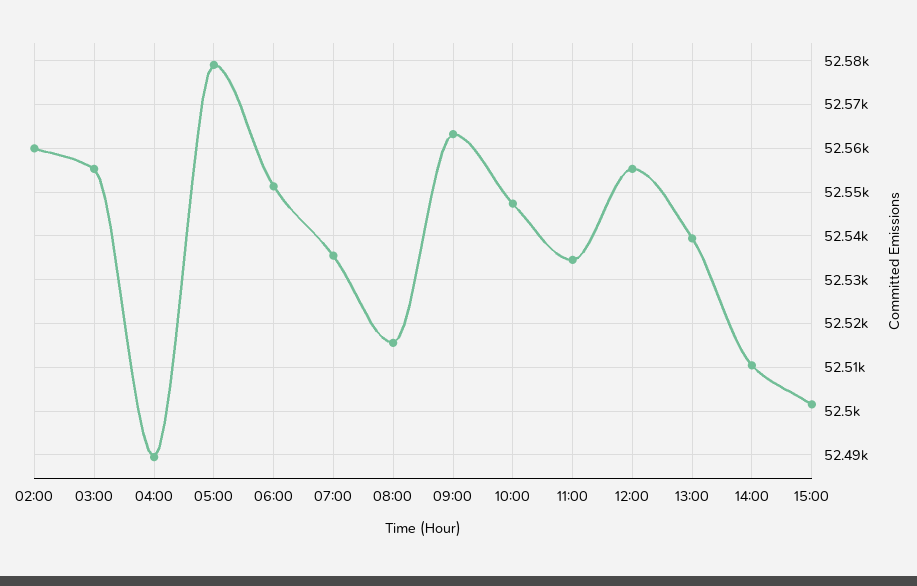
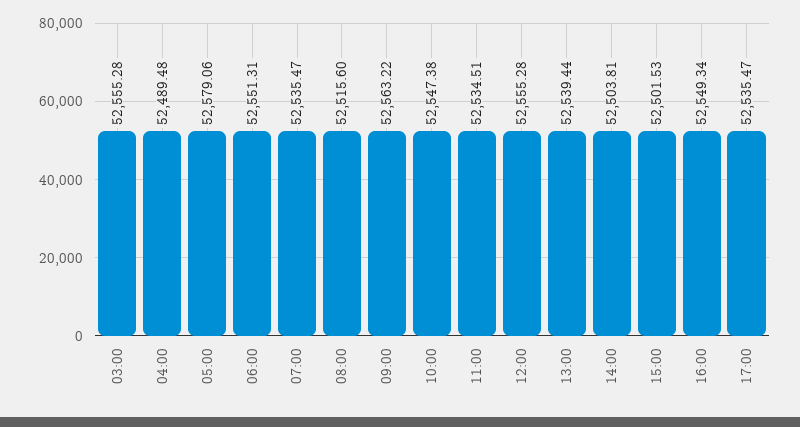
02:00: 52560 -> none
14:00: 52510 -> 52503.81
16:00: none -> 52549.34
17:00: none -> 52535.47

